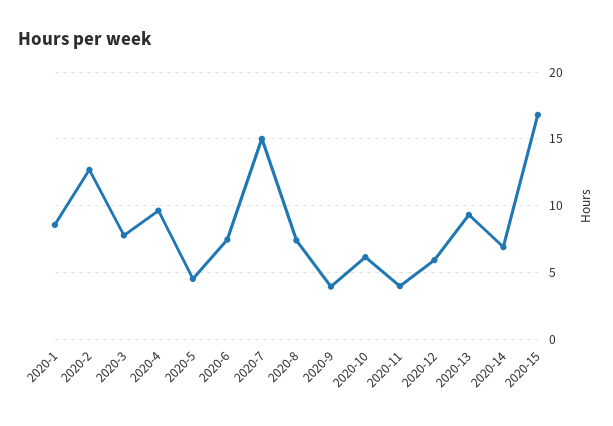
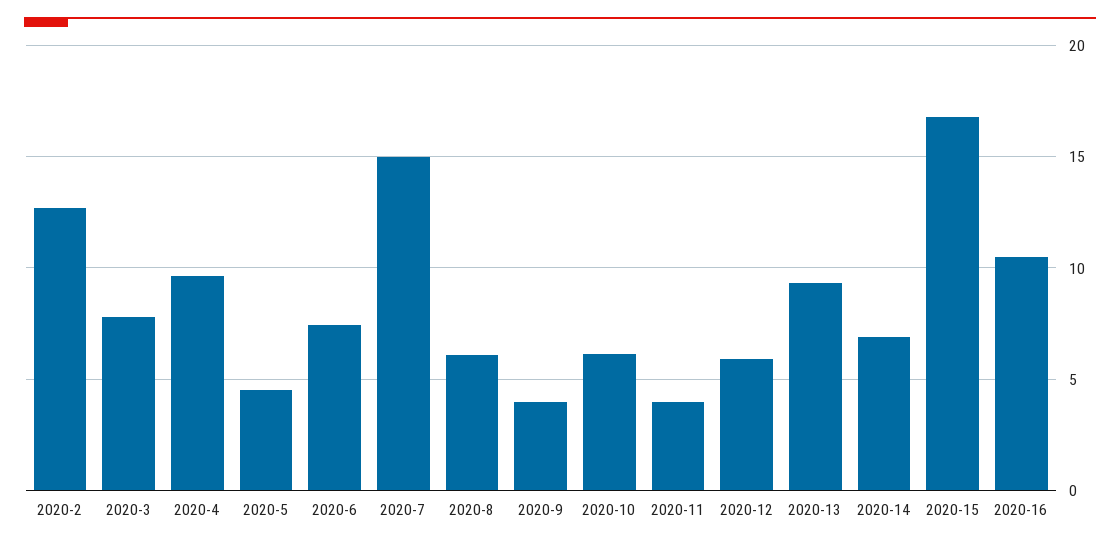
2020-1: 8.5 -> none
2020-8: 7.5 -> 6
2020-16: none -> 10.5

